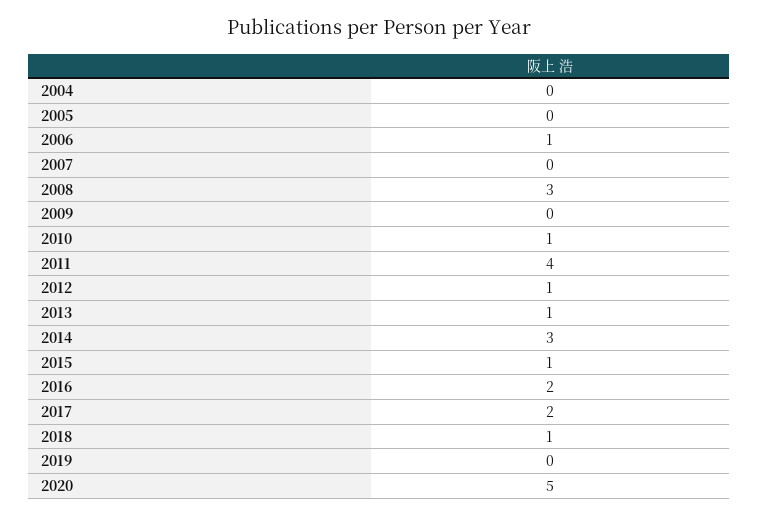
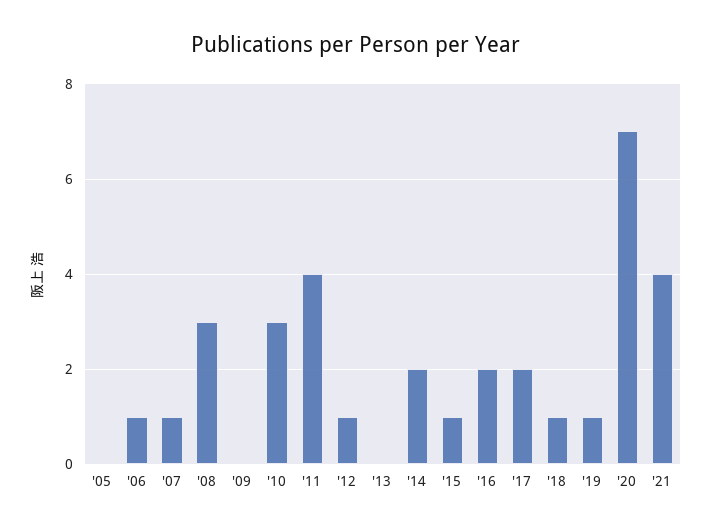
2004: 0 -> none
2007: 0 -> 1
2010: 1 -> 3
2013: 1 -> 0
2014: 3 -> 2
2019: 0 -> 1
2020: 5 -> 7
'21: none -> 4

